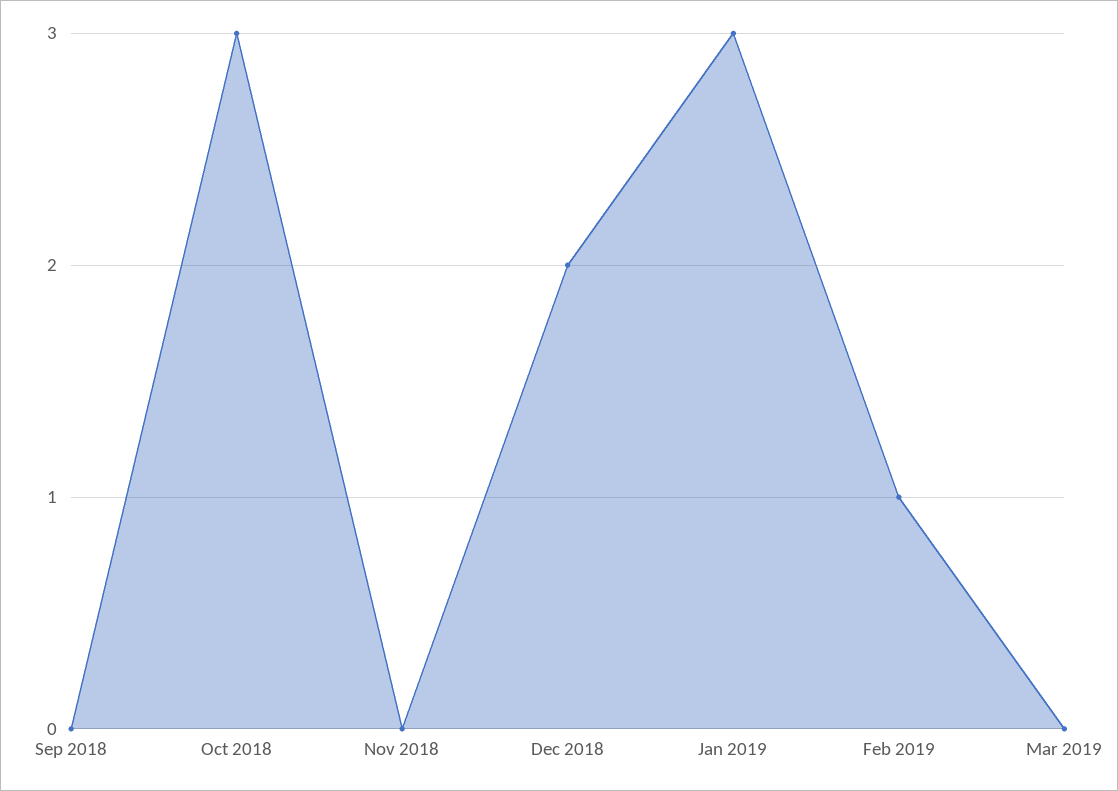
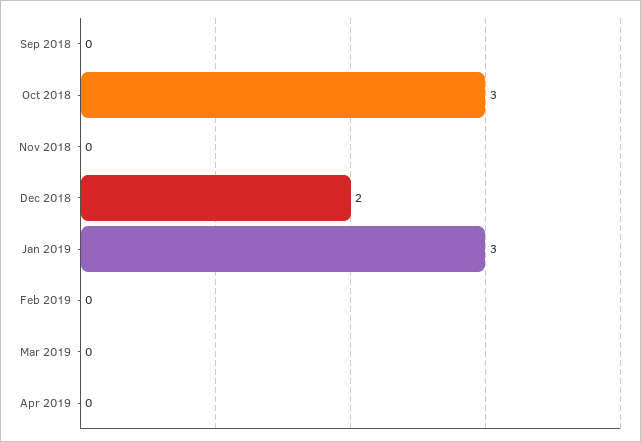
Feb 2019: 1 -> 0
Apr 2019: none -> 0

